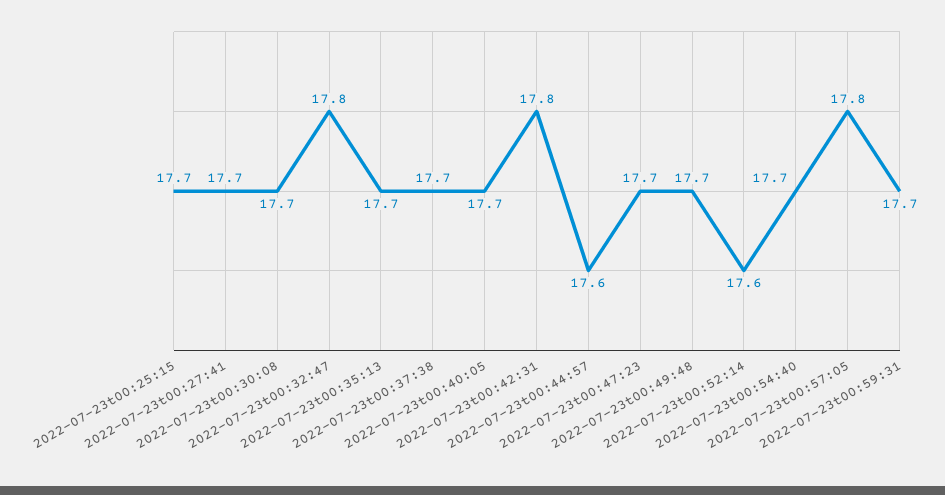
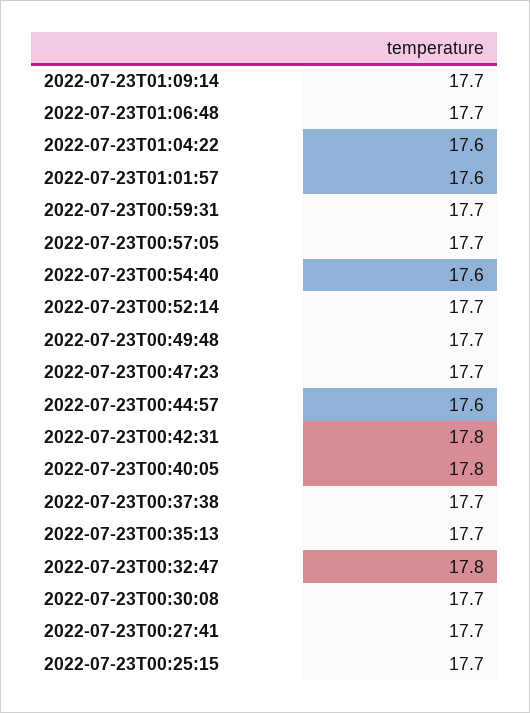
2022-07-23t00:40:05: 17.7 -> 17.8
2022-07-23t00:52:14: 17.6 -> 17.7
2022-07-23t00:54:40: 17.7 -> 17.6
2022-07-23t00:57:05: 17.8 -> 17.7
2022-07-23T01:09:14: none -> 17.7
2022-07-23T01:06:48: none -> 17.7
2022-07-23T01:04:22: none -> 17.6
2022-07-23T01:01:57: none -> 17.6

